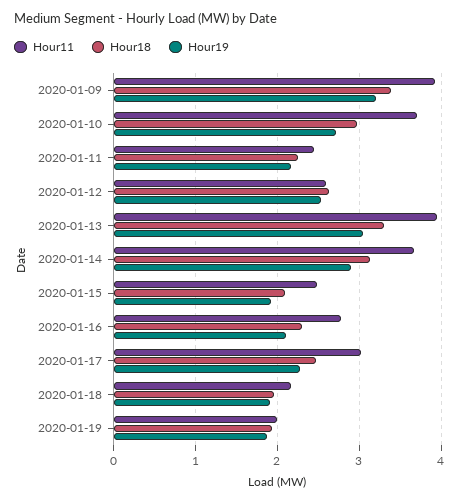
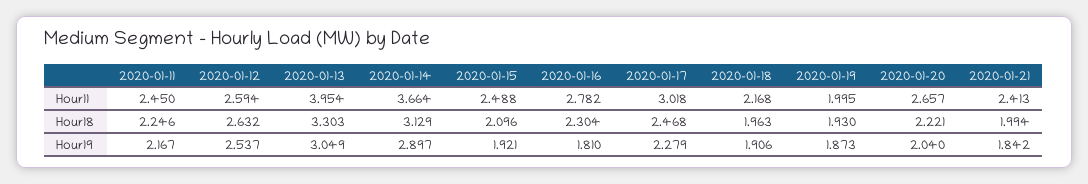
Hour11, 2020-01-09: 3.9 -> none
Hour18, 2020-01-09: 3.4 -> none
Hour19, 2020-01-09: 3.2 -> none
Hour11, 2020-01-10: 3.7 -> none
Hour18, 2020-01-10: 3 -> none
Hour19, 2020-01-10: 2.7 -> none
Hour19, 2020-01-16: 2.1 -> 1.81
Hour11, 2020-01-20: none -> 2.657
Hour11, 2020-01-21: none -> 2.413
Hour18, 2020-01-20: none -> 2.221
Hour18, 2020-01-21: none -> 1.994
Hour19, 2020-01-20: none -> 2.04
Hour19, 2020-01-21: none -> 1.842

